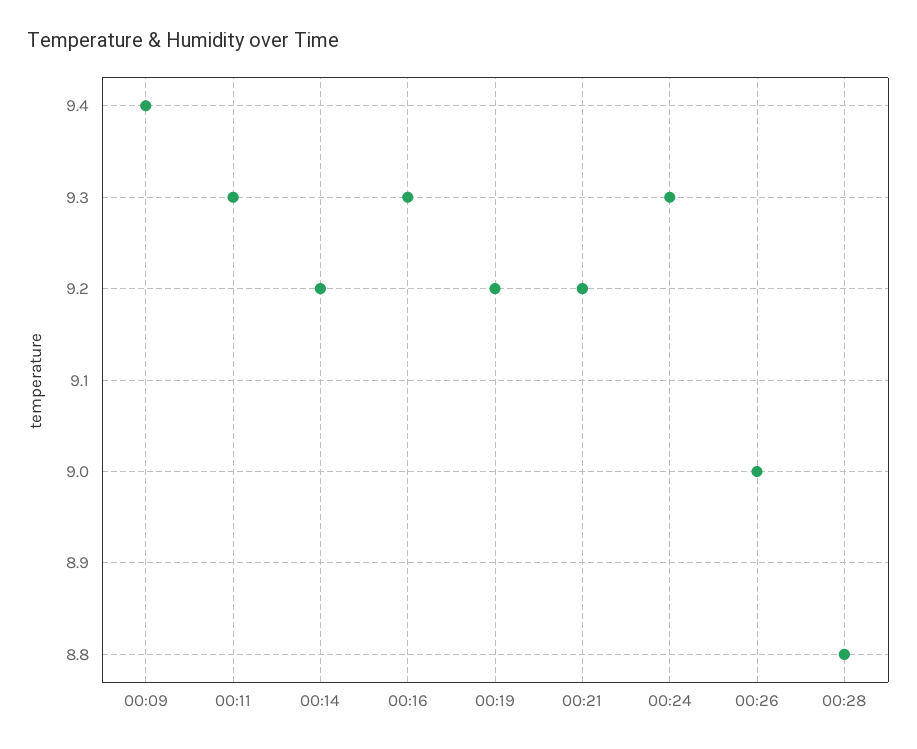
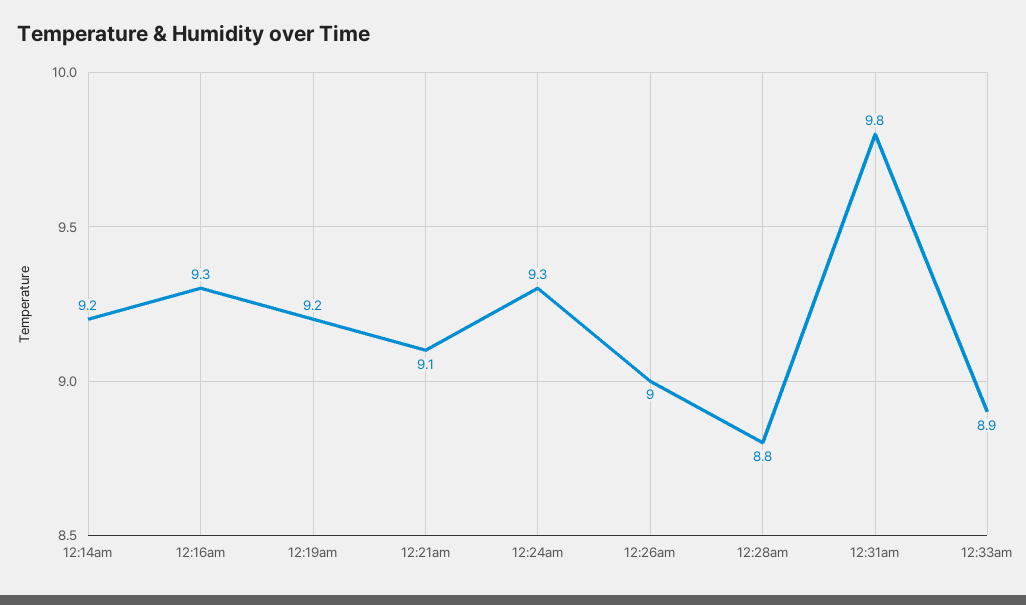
00:09: 9.4 -> none
00:11: 9.3 -> none
00:21: 9.2 -> 9.1
12:31am: none -> 9.8
12:33am: none -> 8.9

